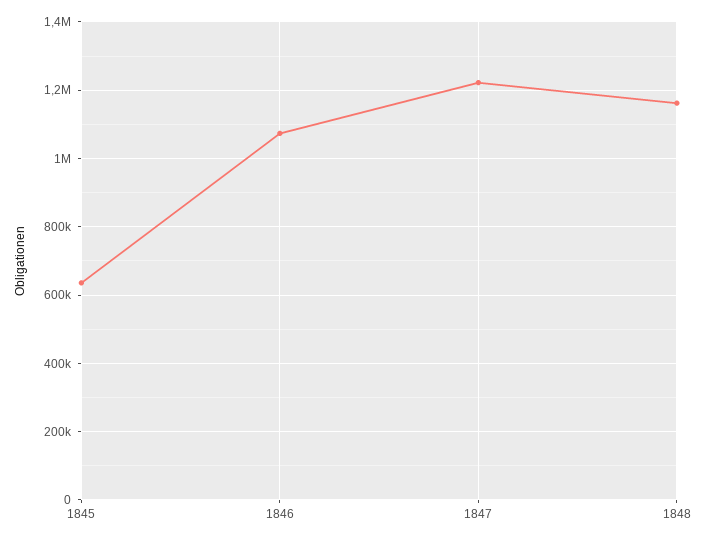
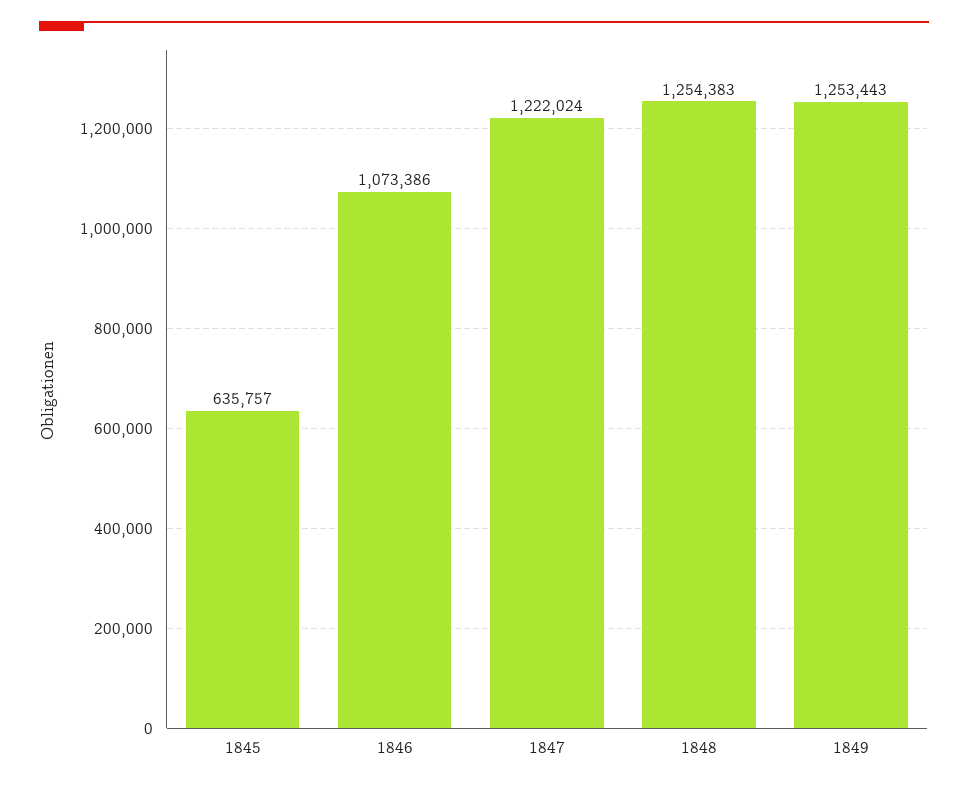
1848: 1160000 -> 1254383
1849: none -> 1253443

